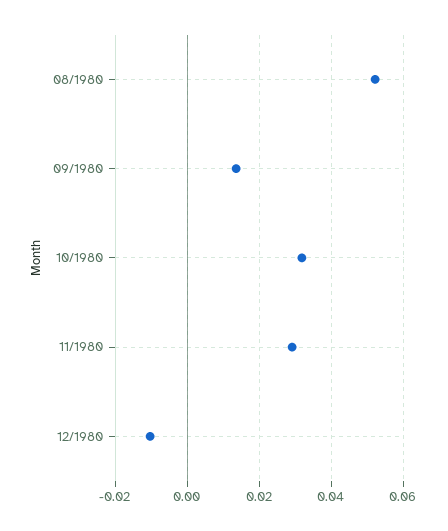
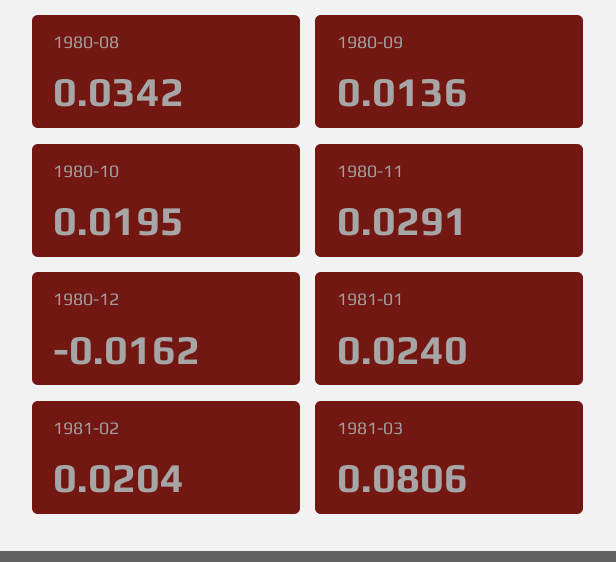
08/1980: 0.052 -> 0.0342
10/1980: 0.032 -> 0.0195
12/1980: -0.01 -> -0.0162
1981-01: none -> 0.024
1981-02: none -> 0.0204
1981-03: none -> 0.0806

